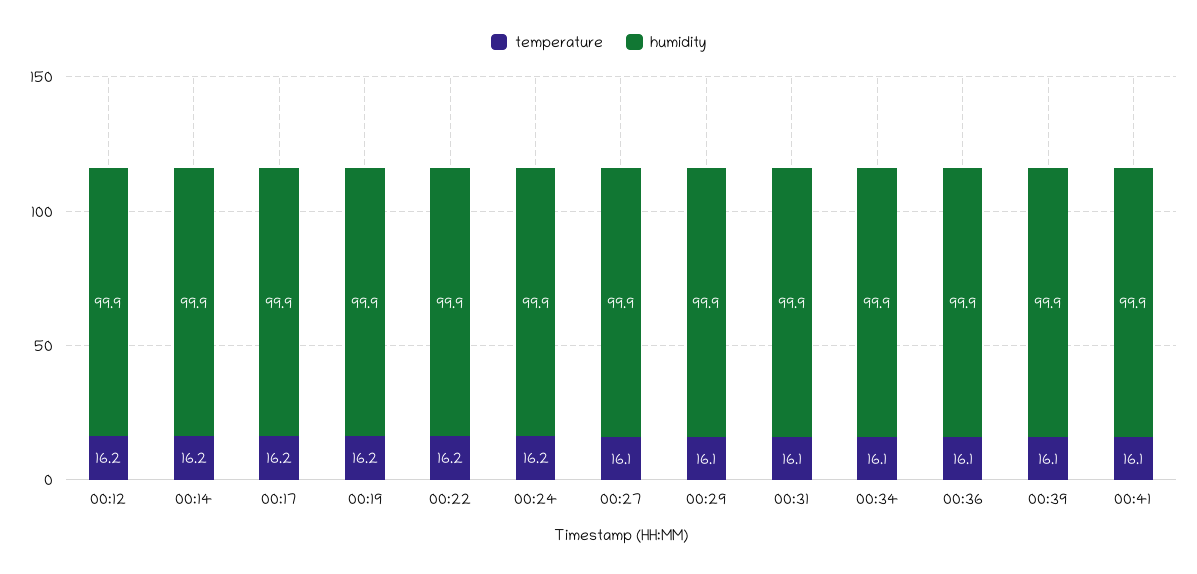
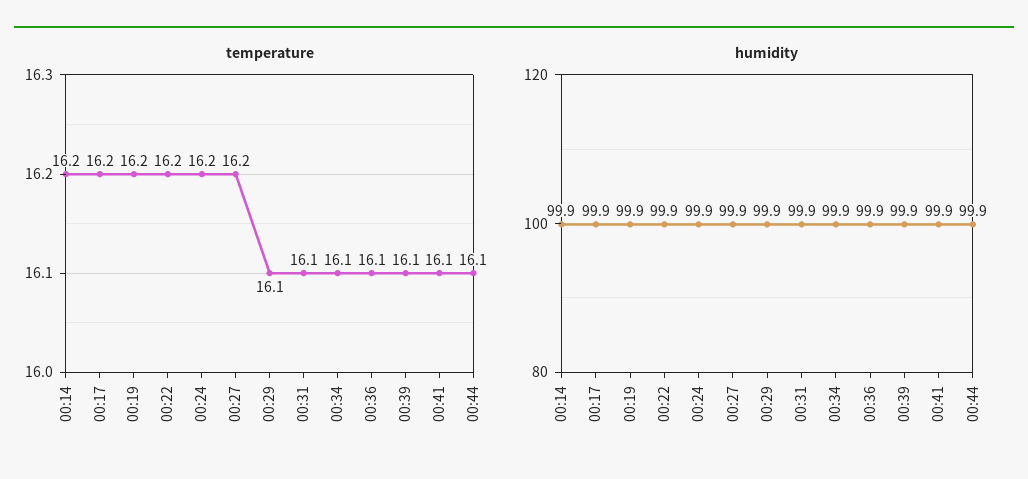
temperature, 00:12: 16.2 -> none
humidity, 00:12: 99.9 -> none
temperature, 00:27: 16.1 -> 16.2
temperature, 00:44: none -> 16.1
humidity, 00:44: none -> 99.9

